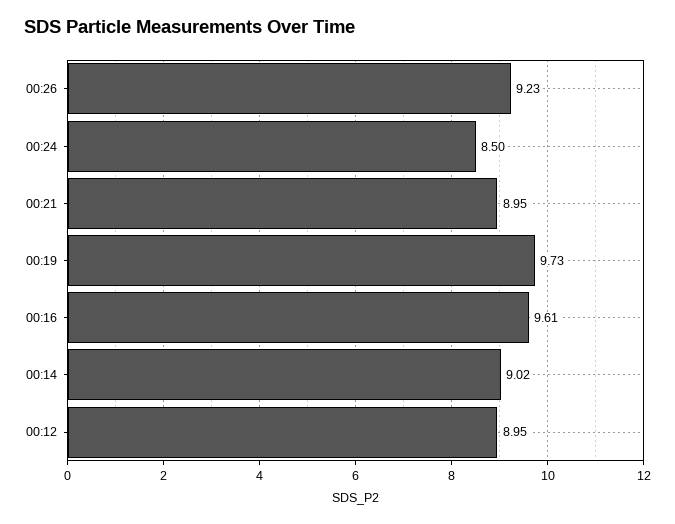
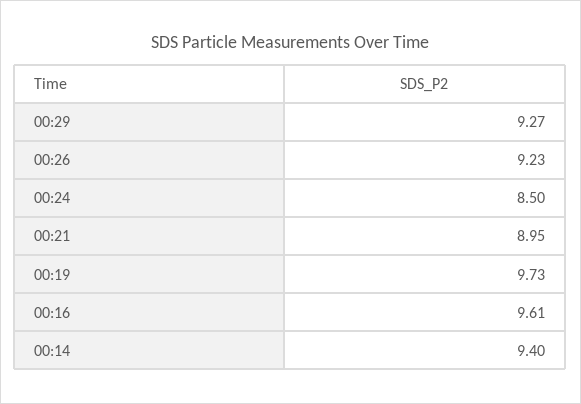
00:14: 9.02 -> 9.4
00:12: 8.95 -> none
00:29: none -> 9.27

